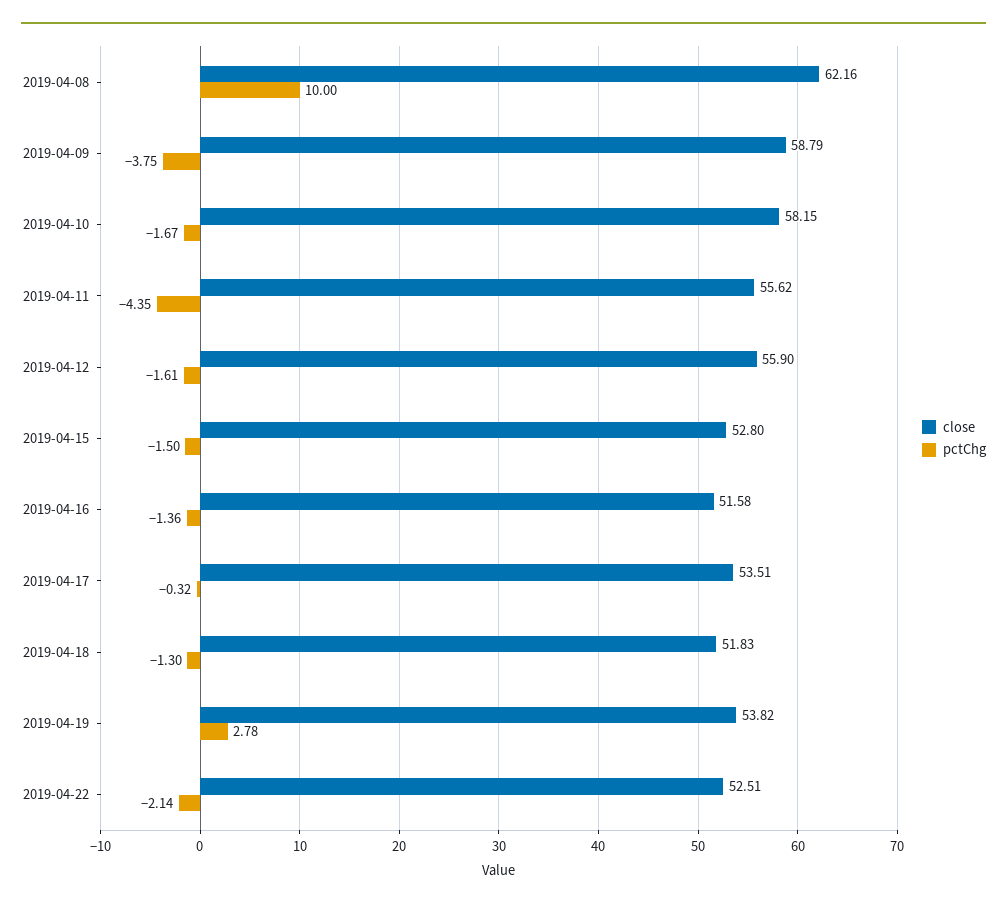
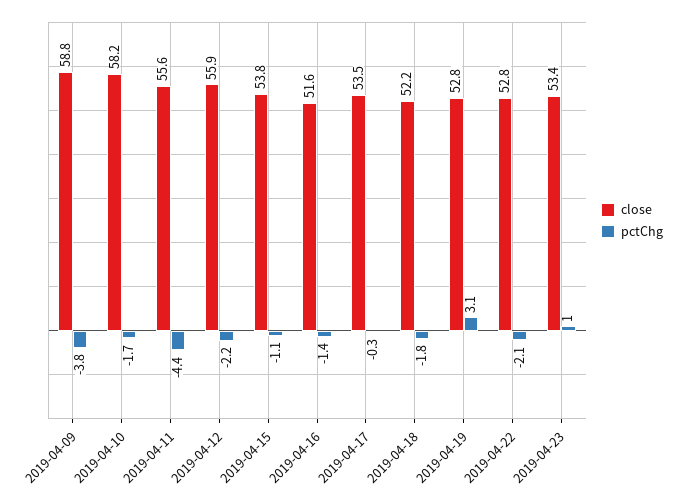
close, 2019-04-08: 62.16 -> none
pctChg, 2019-04-08: 10 -> none
pctChg, 2019-04-12: -1.61 -> -2.2
close, 2019-04-15: 52.8 -> 53.8
pctChg, 2019-04-15: -1.5 -> -1.1
close, 2019-04-18: 51.83 -> 52.2
pctChg, 2019-04-18: -1.3 -> -1.8
close, 2019-04-19: 53.82 -> 52.8
pctChg, 2019-04-19: 2.78 -> 3.1
close, 2019-04-22: 52.51 -> 52.8
close, 2019-04-23: none -> 53.4
pctChg, 2019-04-23: none -> 1

